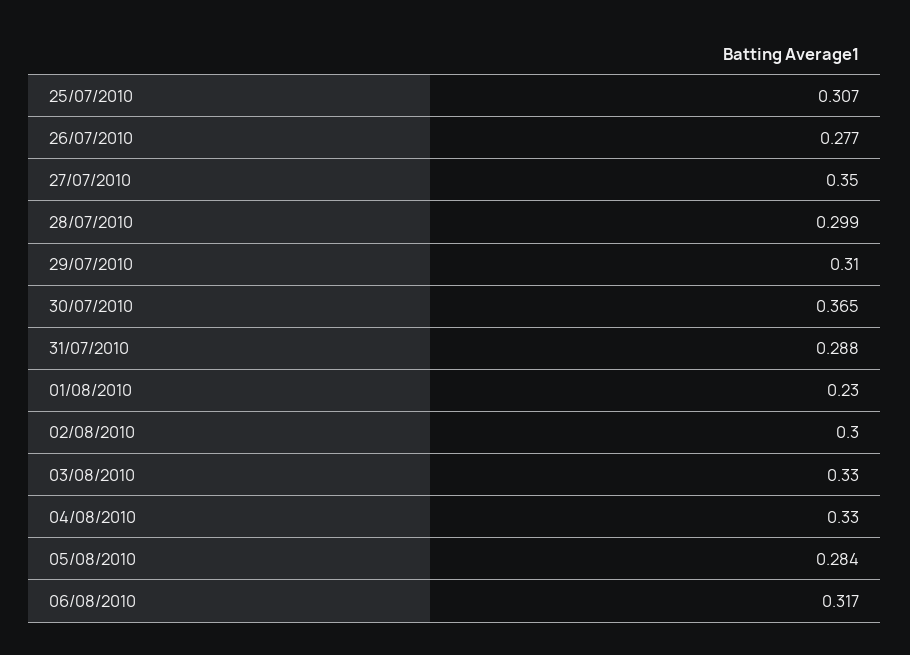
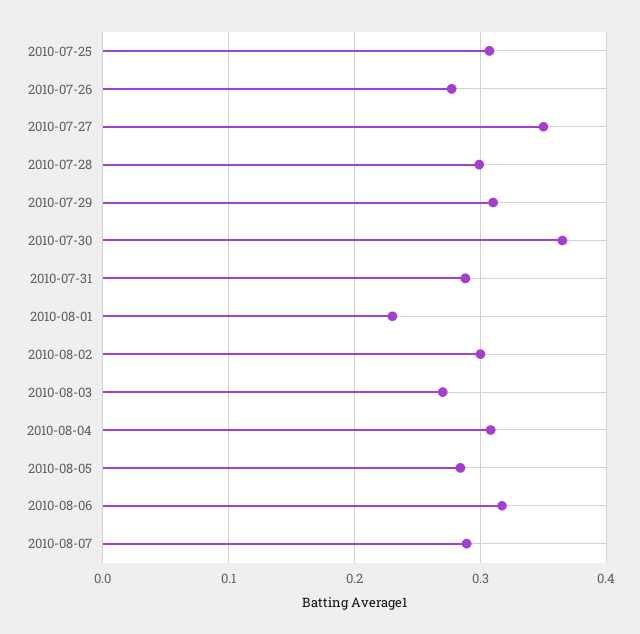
03/08/2010: 0.33 -> 0.27
04/08/2010: 0.33 -> 0.31
2010-08-07: none -> 0.29

